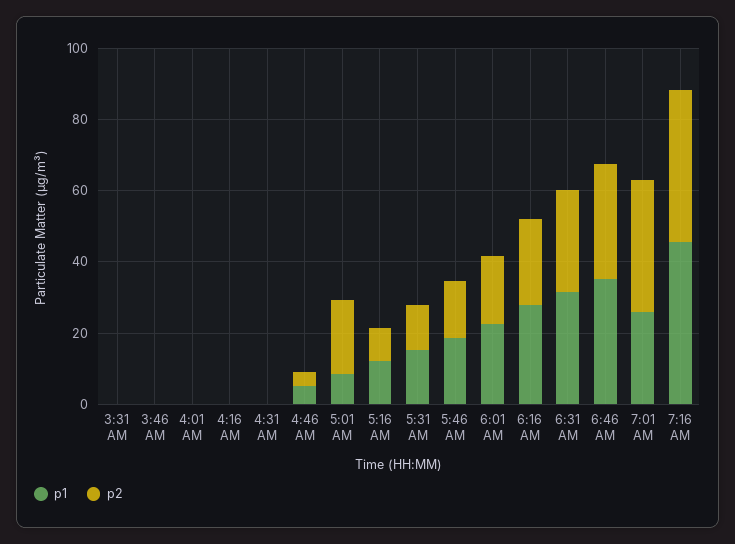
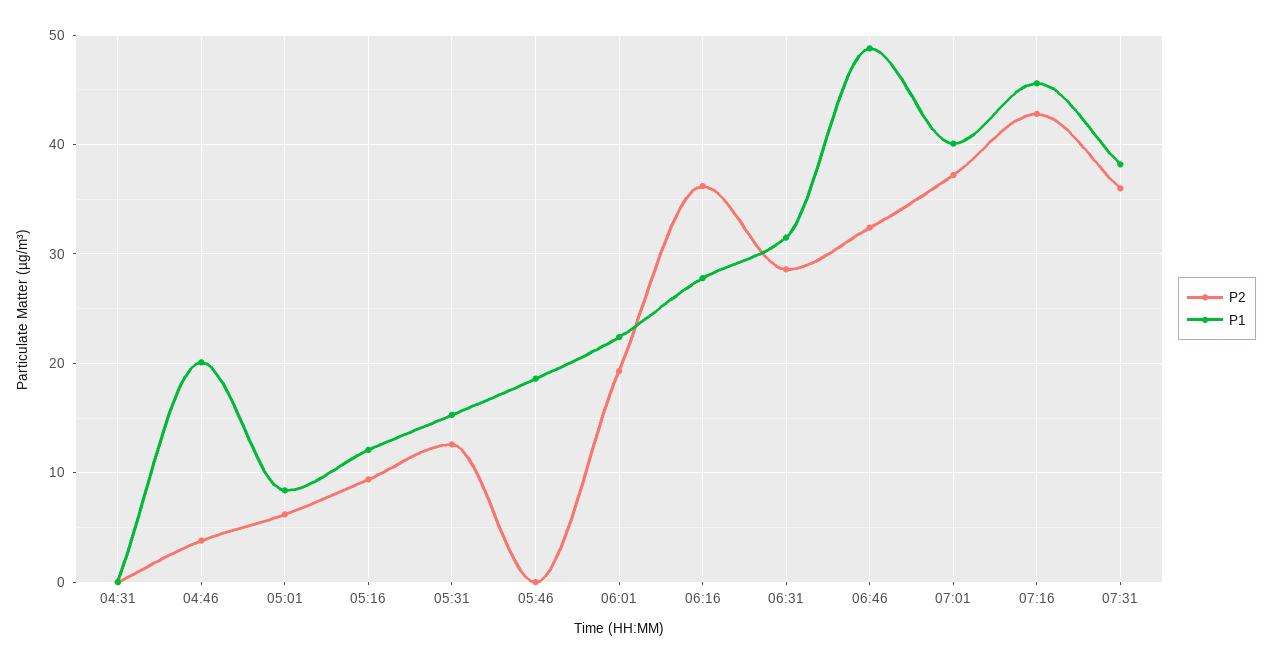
p1, 3:31 AM: 0 -> none
p2, 3:31 AM: 0 -> none
p1, 3:46 AM: 0 -> none
p2, 3:46 AM: 0 -> none
p1, 4:01 AM: 0 -> none
p2, 4:01 AM: 0 -> none
p1, 4:16 AM: 0 -> none
p2, 4:16 AM: 0 -> none
p1, 4:46 AM: 5 -> 20
p2, 5:01 AM: 20 -> 6
p2, 5:46 AM: 15 -> 0
p2, 6:16 AM: 25 -> 36
p1, 6:46 AM: 35 -> 49
p1, 7:01 AM: 25 -> 40
p2, 07:31: none -> 36
p1, 07:31: none -> 38

